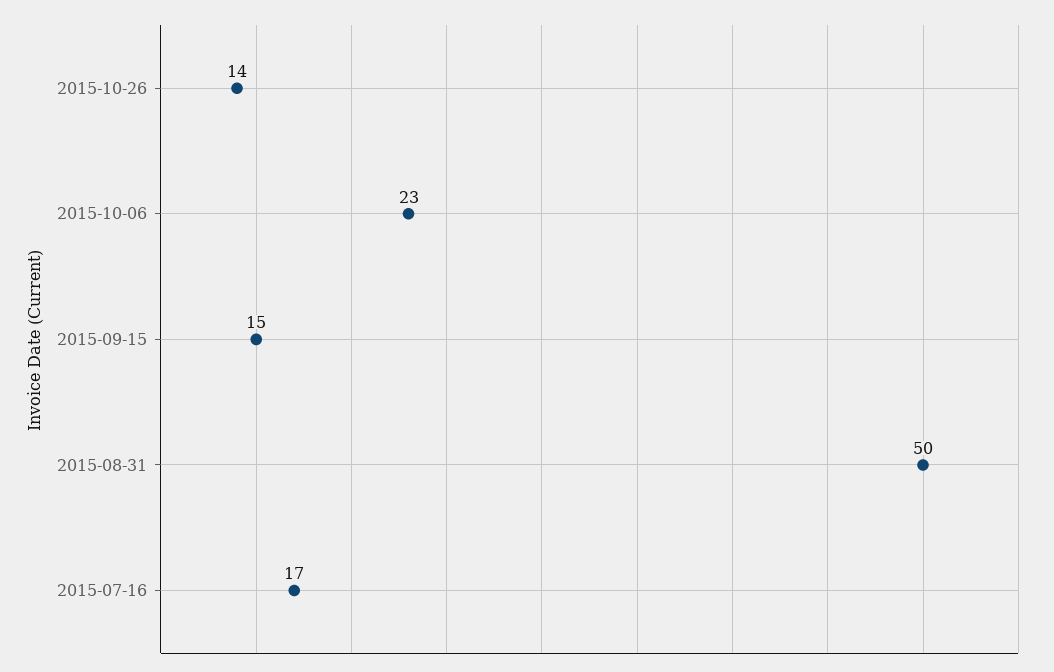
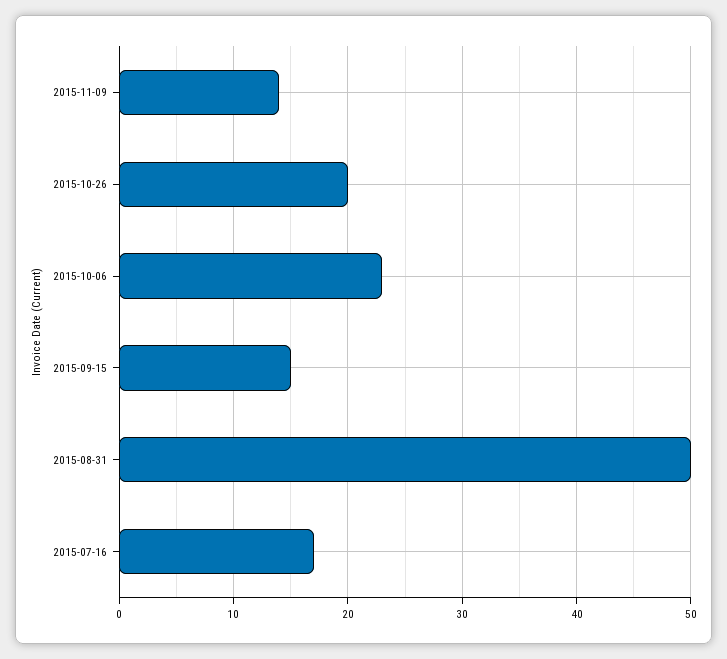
2015-10-26: 14 -> 20
2015-11-09: none -> 14

